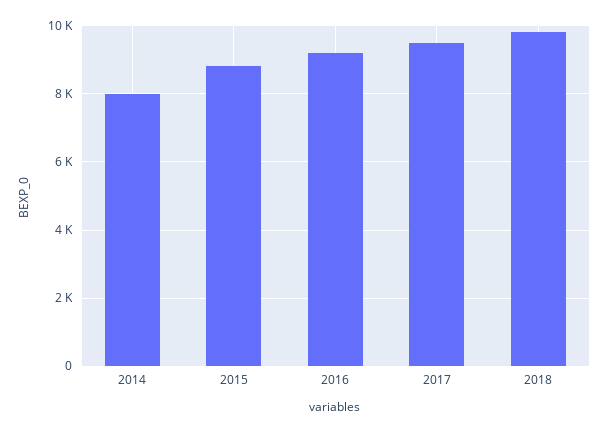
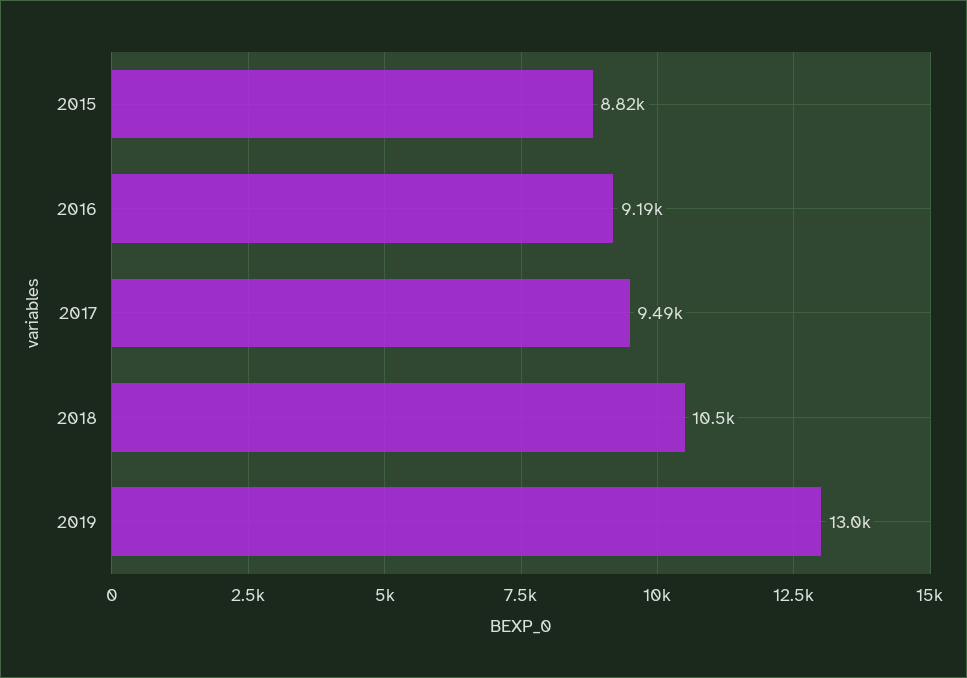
2014: 8000 -> none
2018: 9800 -> 10500
2019: none -> 13000

